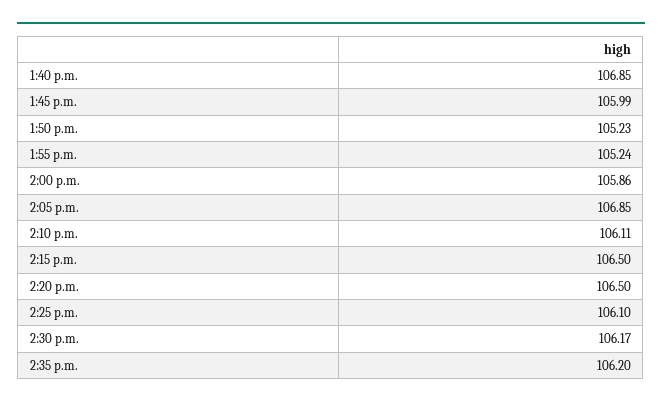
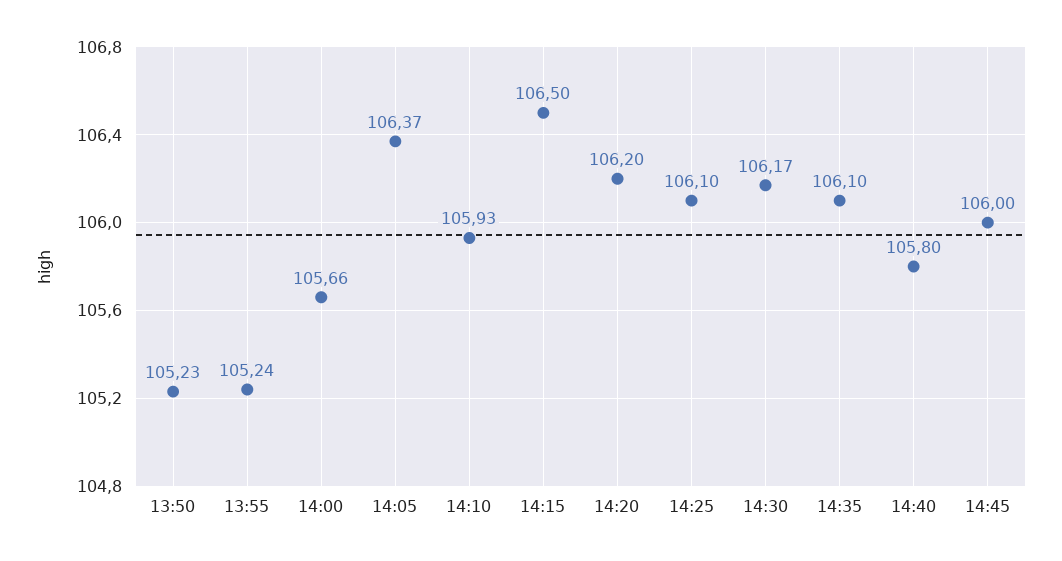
1:40 p.m.: 106.85 -> none
1:45 p.m.: 105.99 -> none
2:00 p.m.: 105.86 -> 105.66
2:05 p.m.: 106.85 -> 106.37
2:10 p.m.: 106.11 -> 105.93
2:20 p.m.: 106.5 -> 106.2
2:35 p.m.: 106.2 -> 106.1
14:40: none -> 105.8
14:45: none -> 106

